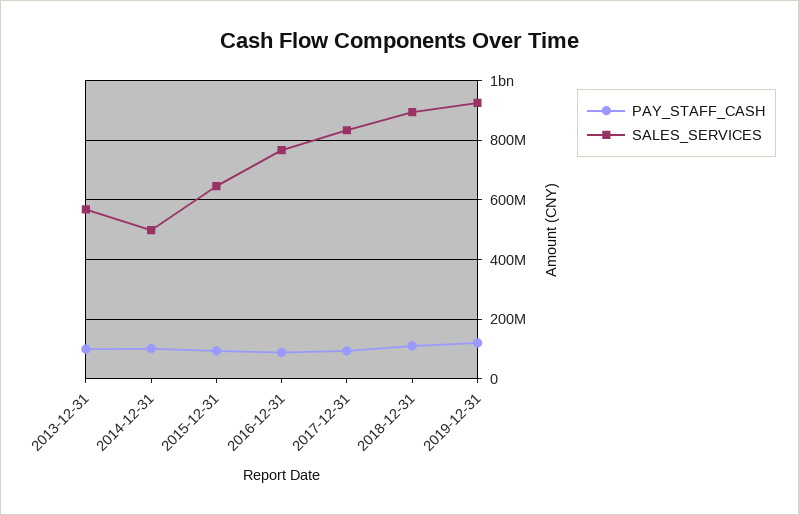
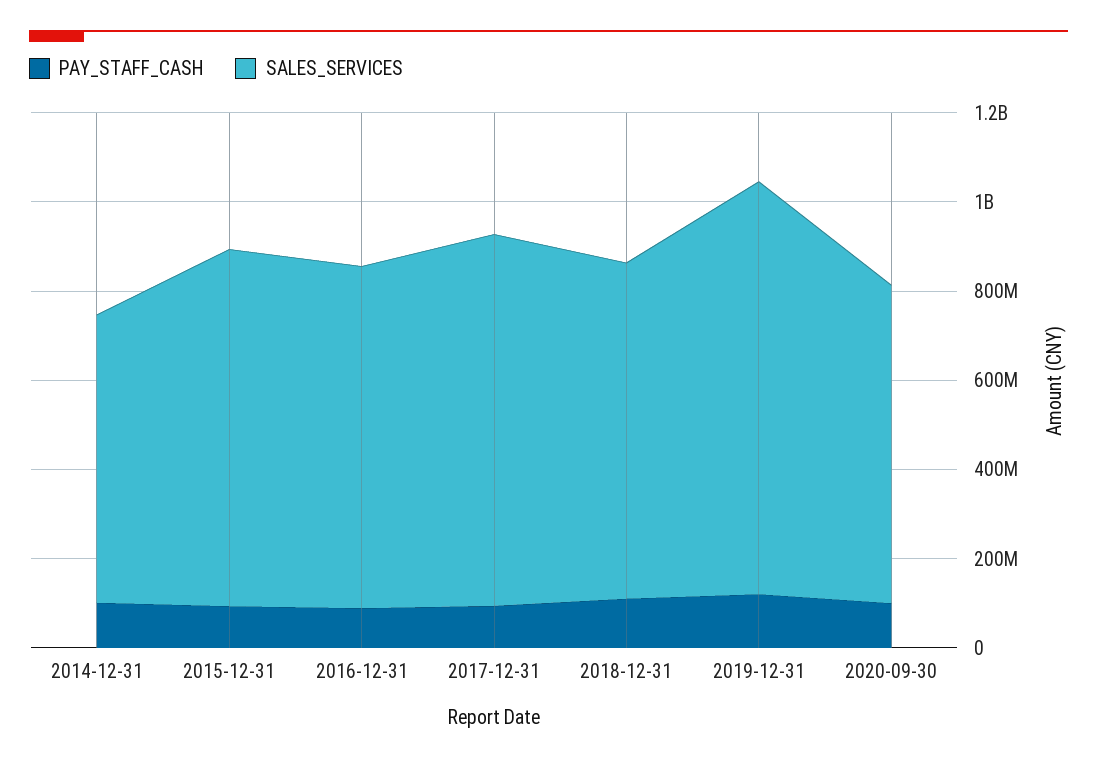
PAY_STAFF_CASH, 2013-12-31: 100000000 -> none
SALES_SERVICES, 2013-12-31: 575000000 -> none
SALES_SERVICES, 2014-12-31: 500000000 -> 650000000
SALES_SERVICES, 2015-12-31: 650000000 -> 800000000
SALES_SERVICES, 2018-12-31: 900000000 -> 750000000
PAY_STAFF_CASH, 2020-09-30: none -> 100000000
SALES_SERVICES, 2020-09-30: none -> 700000000

